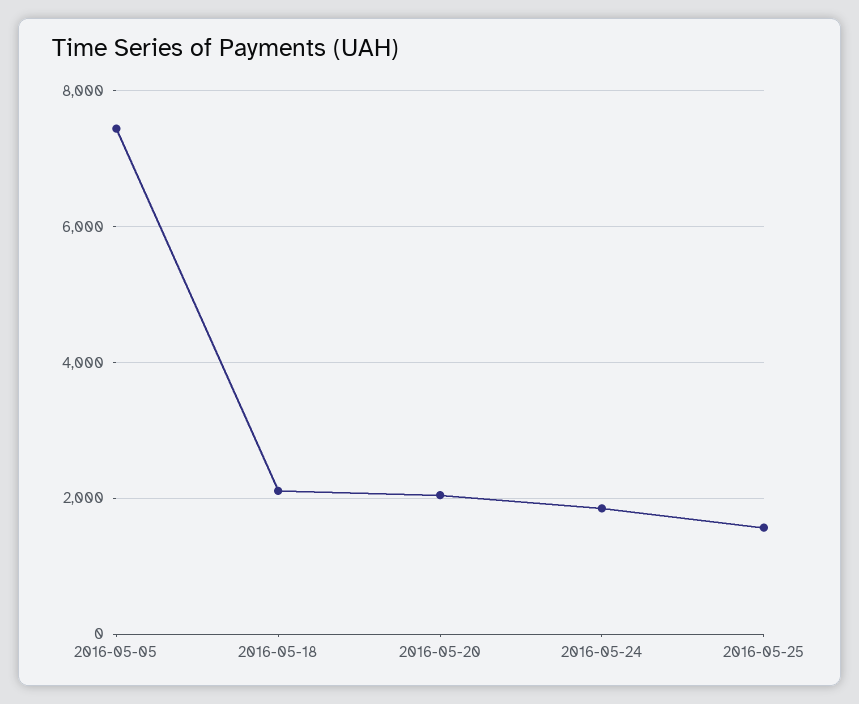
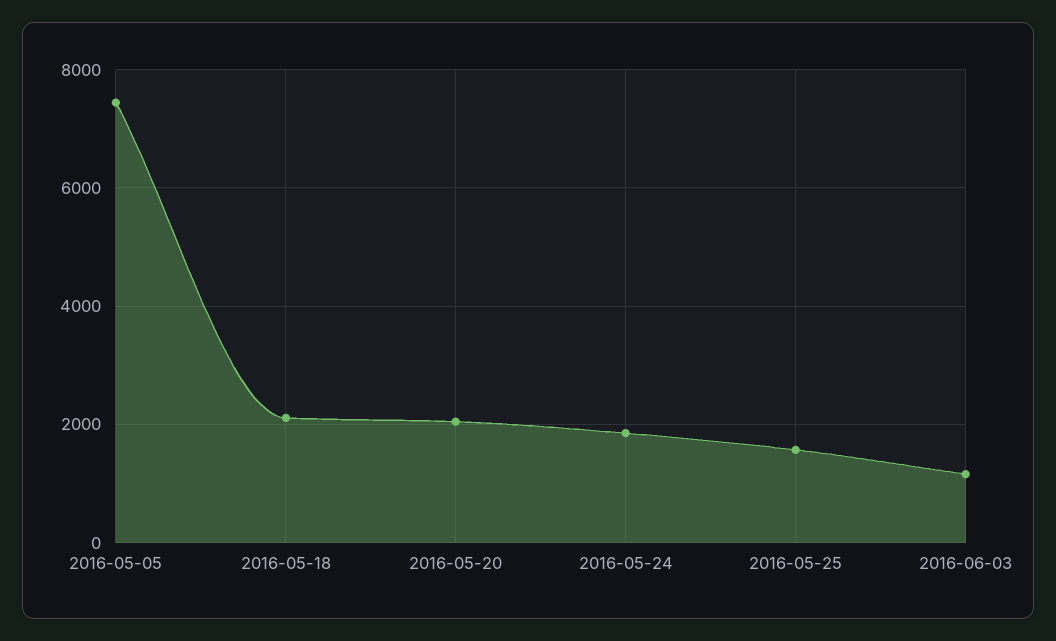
2016-06-03: none -> 1200

